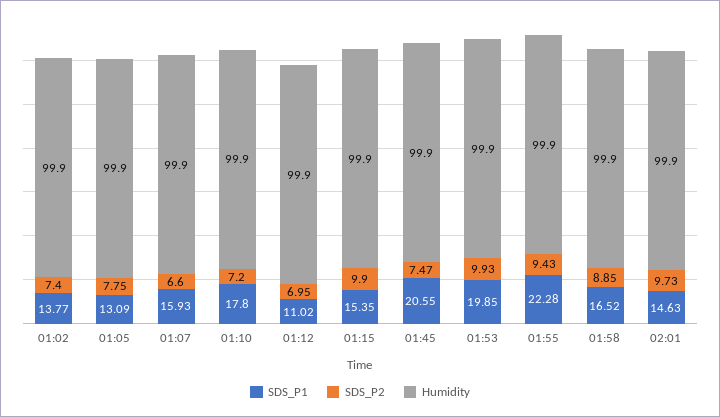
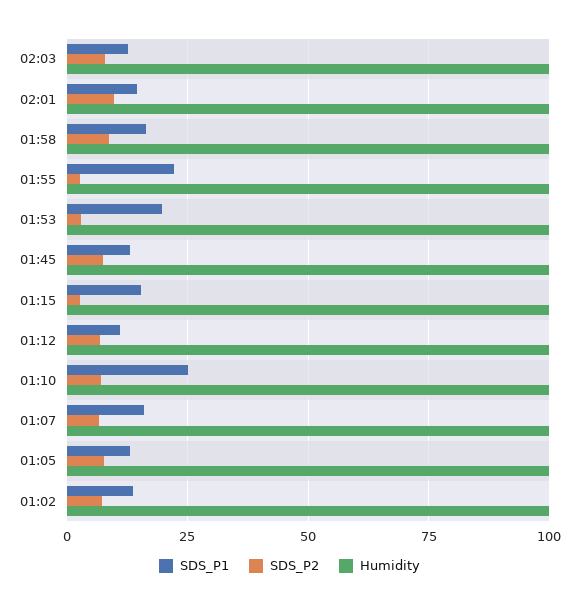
SDS_P1, 01:10: 17.8 -> 25
SDS_P2, 01:15: 9.9 -> 2.5
SDS_P1, 01:45: 20.55 -> 12.5
SDS_P2, 01:53: 9.93 -> 2.5
SDS_P2, 01:55: 9.43 -> 2.5
SDS_P1, 02:03: none -> 12.5
SDS_P2, 02:03: none -> 7.5
Humidity, 02:03: none -> 100

